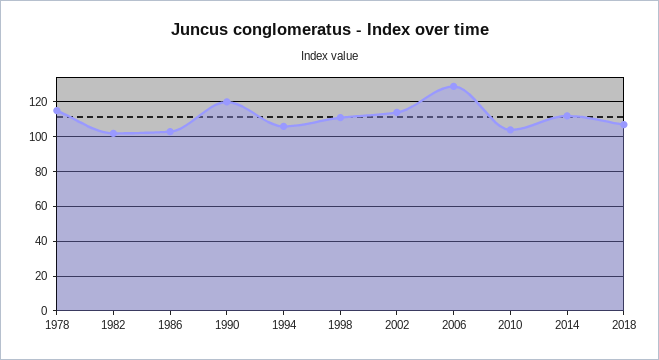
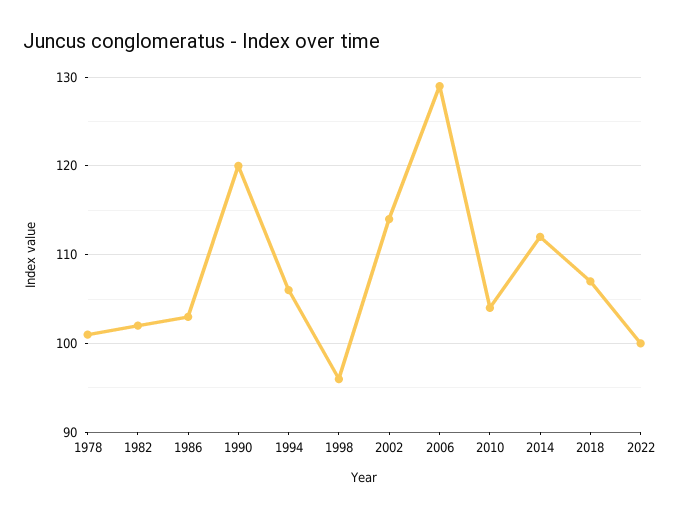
1978: 115 -> 101
1998: 110 -> 96
2022: none -> 100

